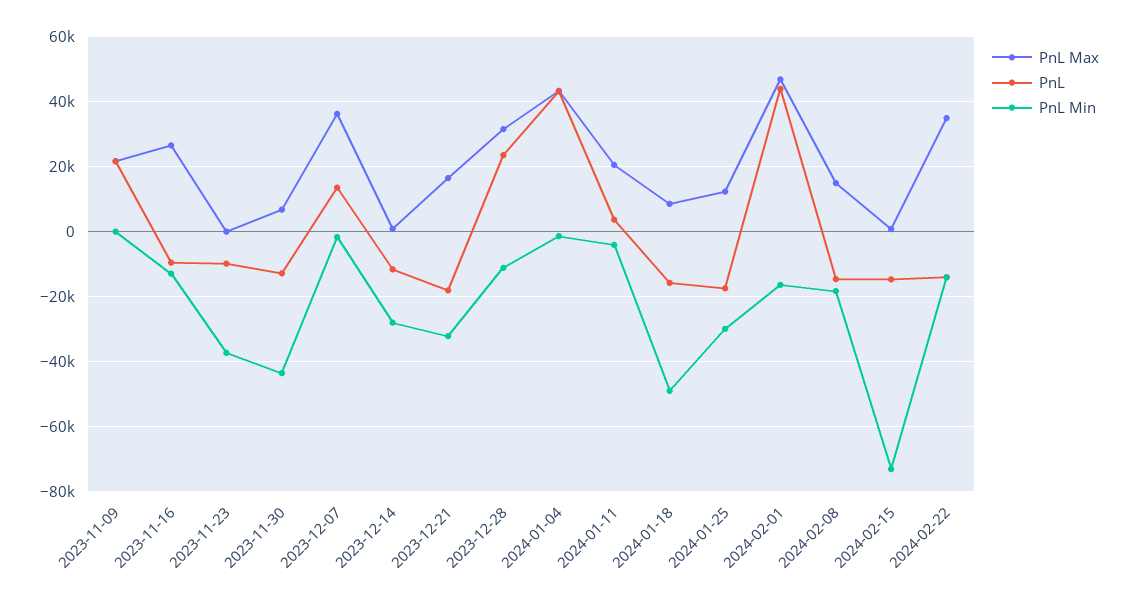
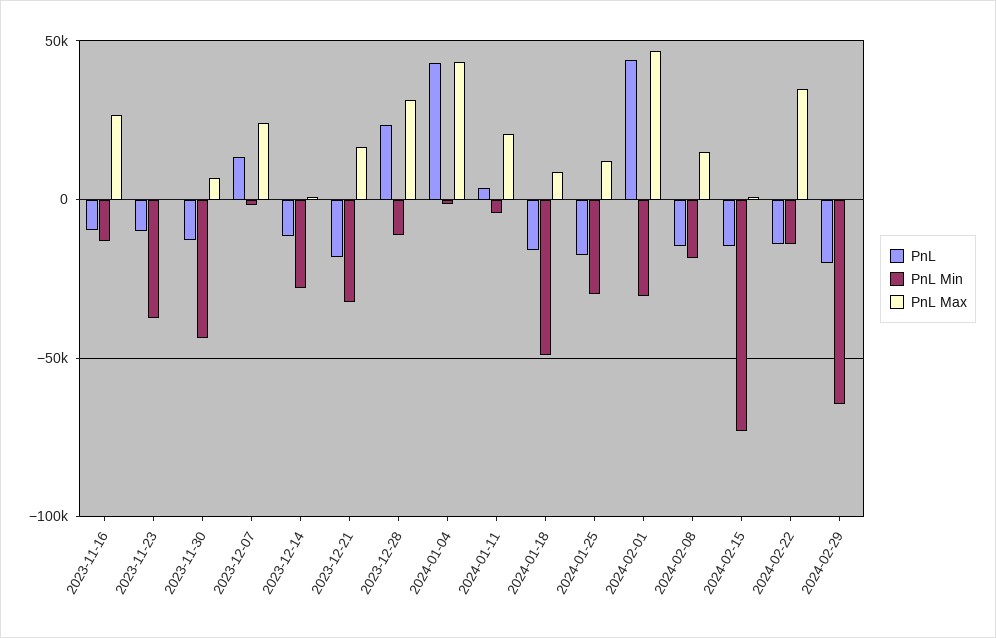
PnL Max, 2023-11-09: 22000 -> none
PnL, 2023-11-09: 22000 -> none
PnL Min, 2023-11-09: 0 -> none
PnL Max, 2023-12-07: 36000 -> 25000
PnL Min, 2024-02-01: -16000 -> -30000
PnL, 2024-02-29: none -> -20000
PnL Min, 2024-02-29: none -> -65000
PnL Max, 2024-02-29: none -> 0

